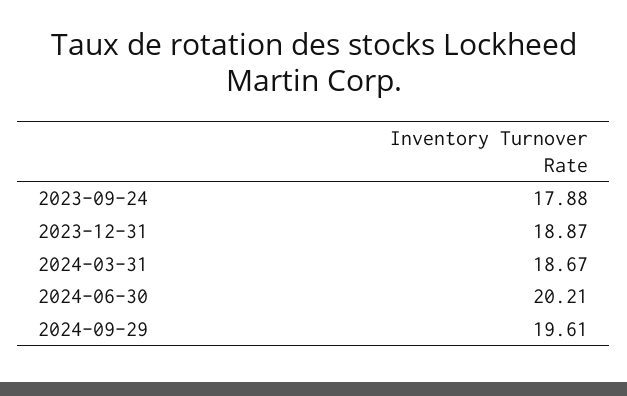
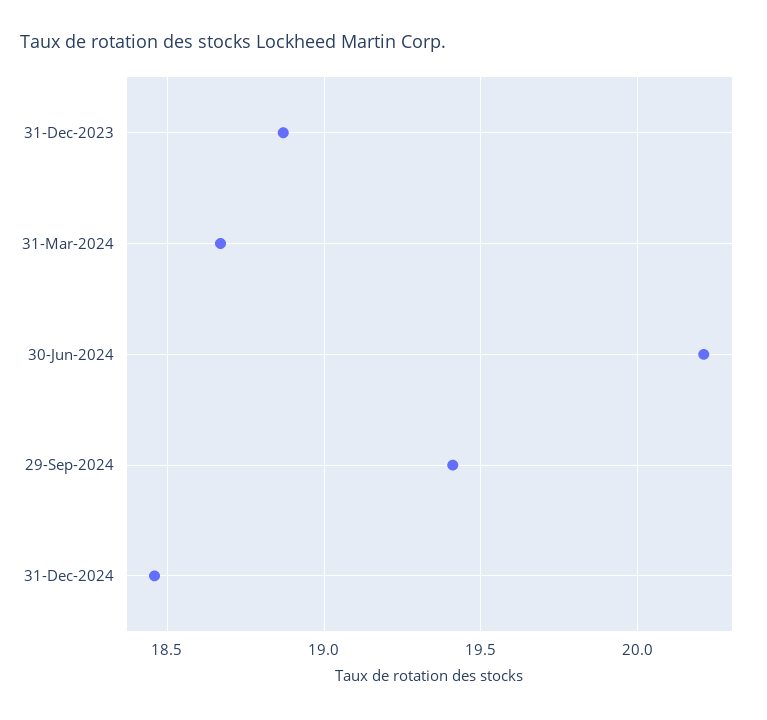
2023-09-24: 17.88 -> none
2024-09-29: 19.61 -> 19.4
31-Dec-2024: none -> 18.45

